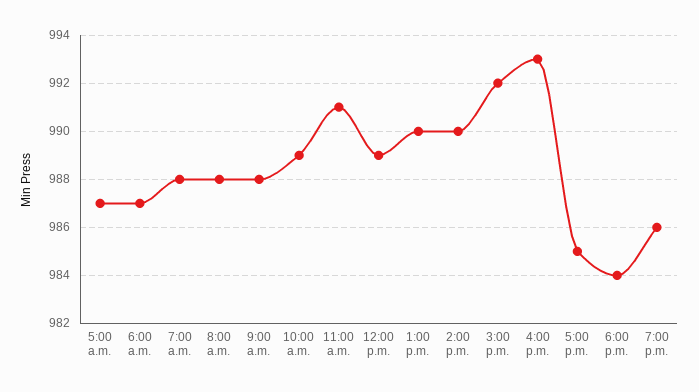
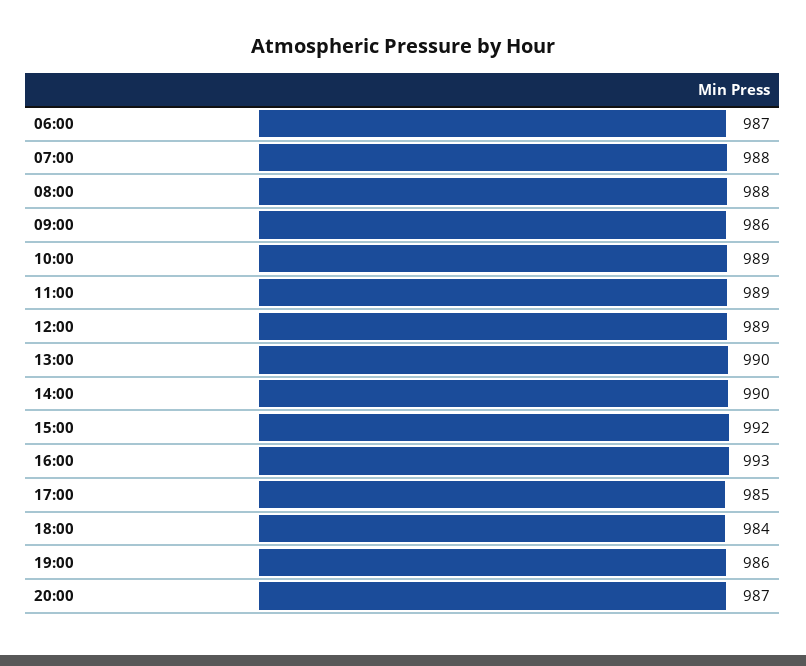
5:00 a.m.: 987 -> none
9:00 a.m.: 988 -> 986
11:00 a.m.: 991 -> 989
20:00: none -> 987

